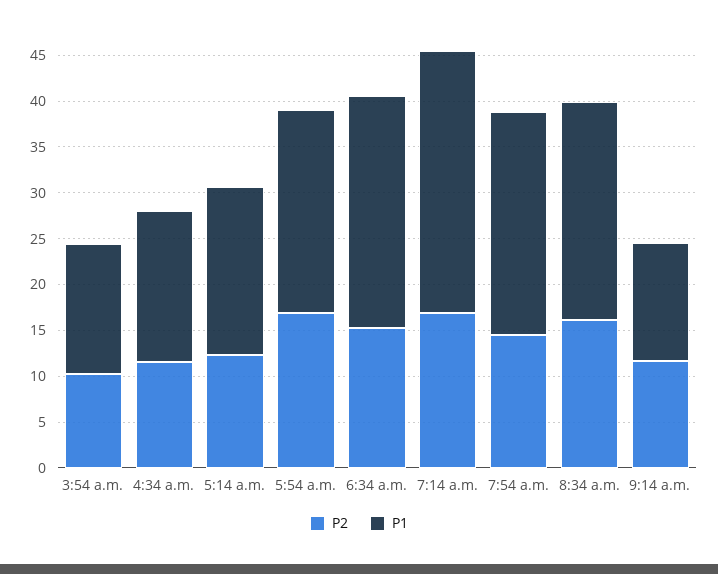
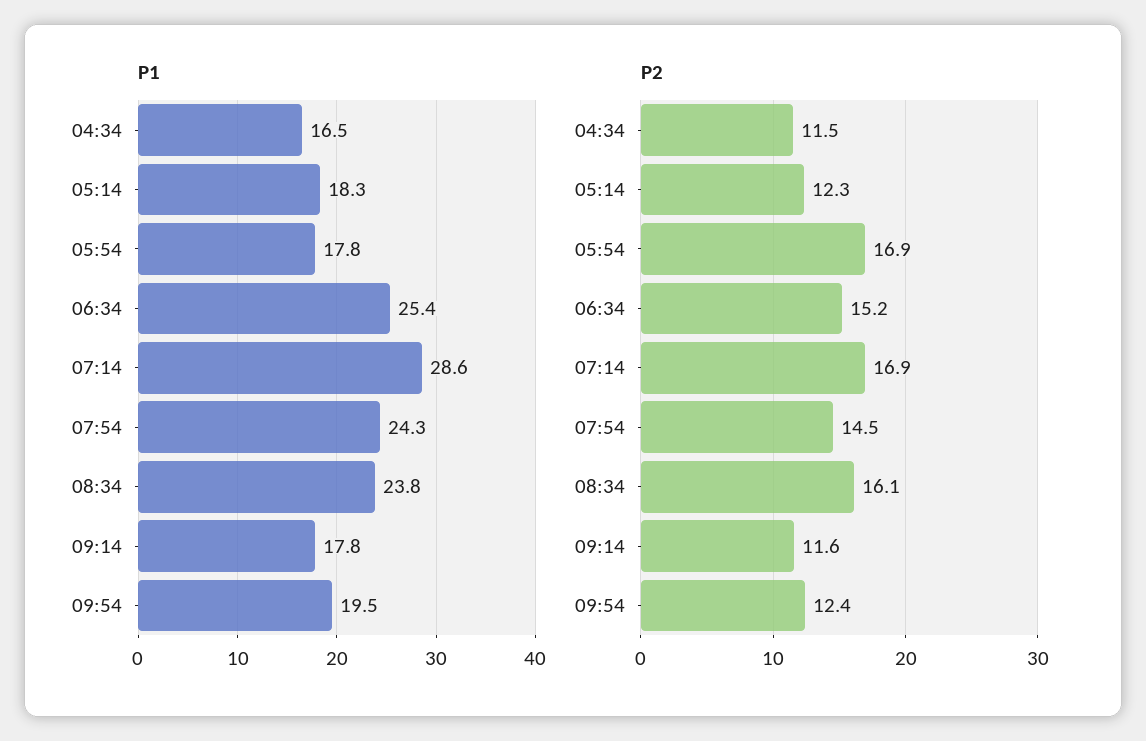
P2, 3:54 a.m.: 10 -> none
P1, 3:54 a.m.: 14 -> none
P1, 5:54 a.m.: 22 -> 17.8
P1, 9:14 a.m.: 13 -> 17.8
P1, 09:54: none -> 19.5
P2, 09:54: none -> 12.4

